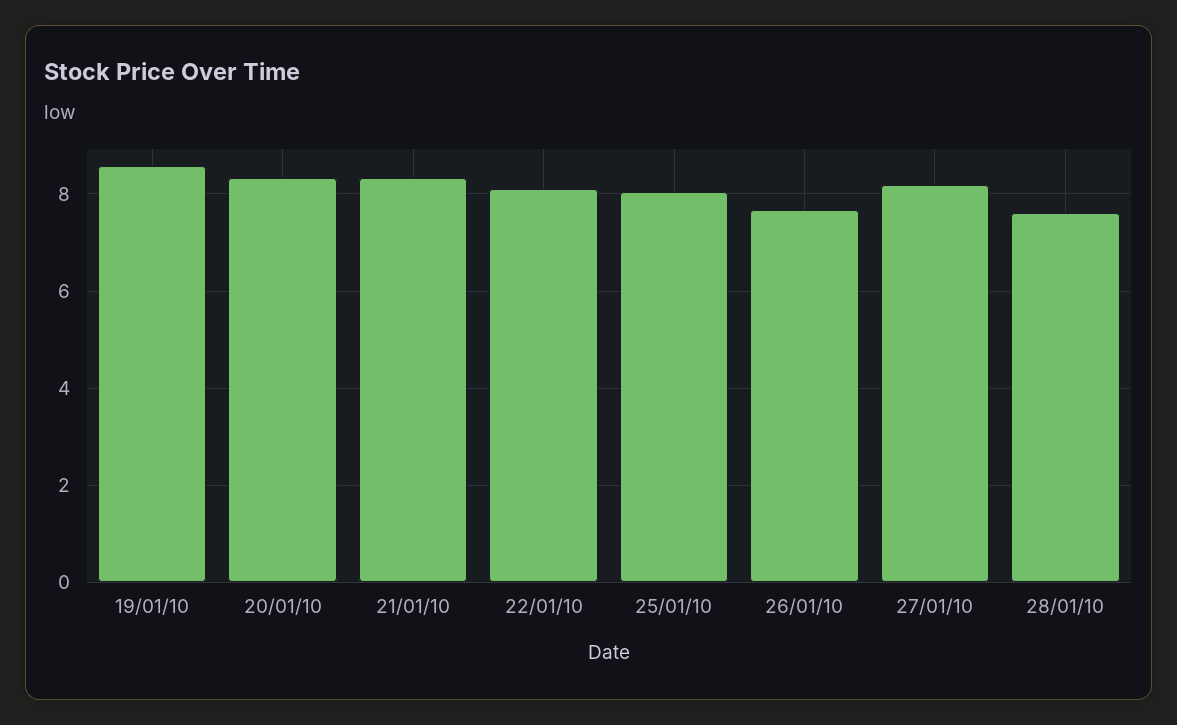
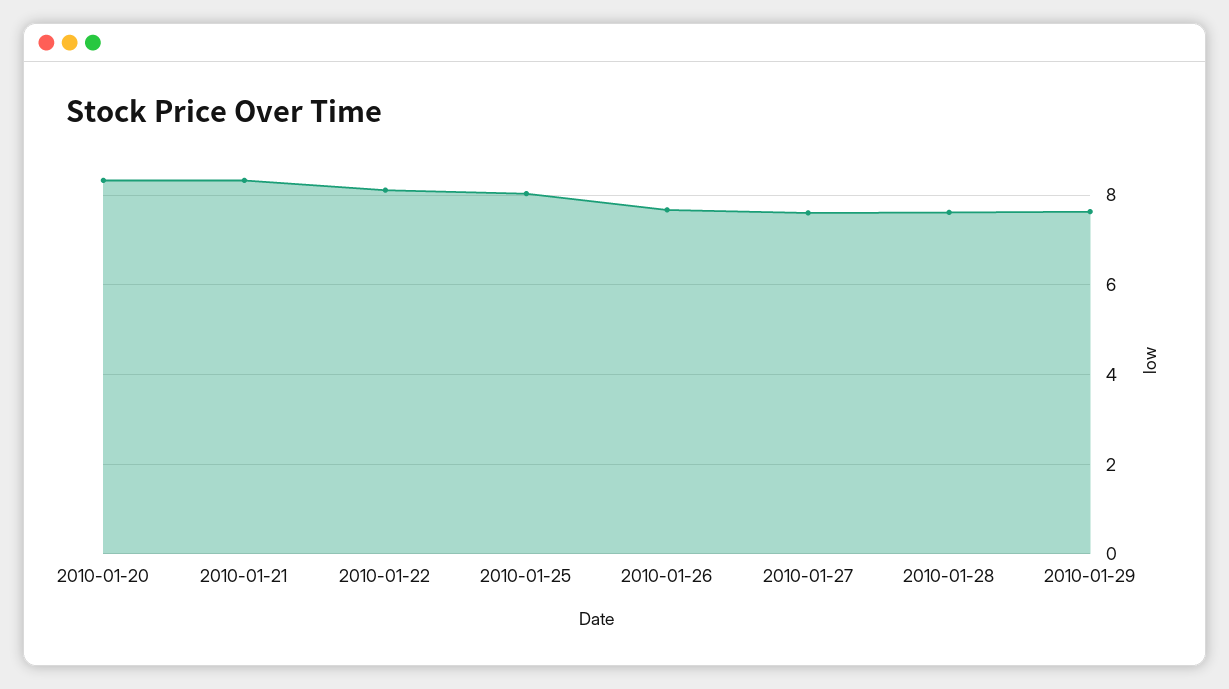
19/01/10: 8.6 -> none
27/01/10: 8.2 -> 7.6
2010-01-29: none -> 7.6

